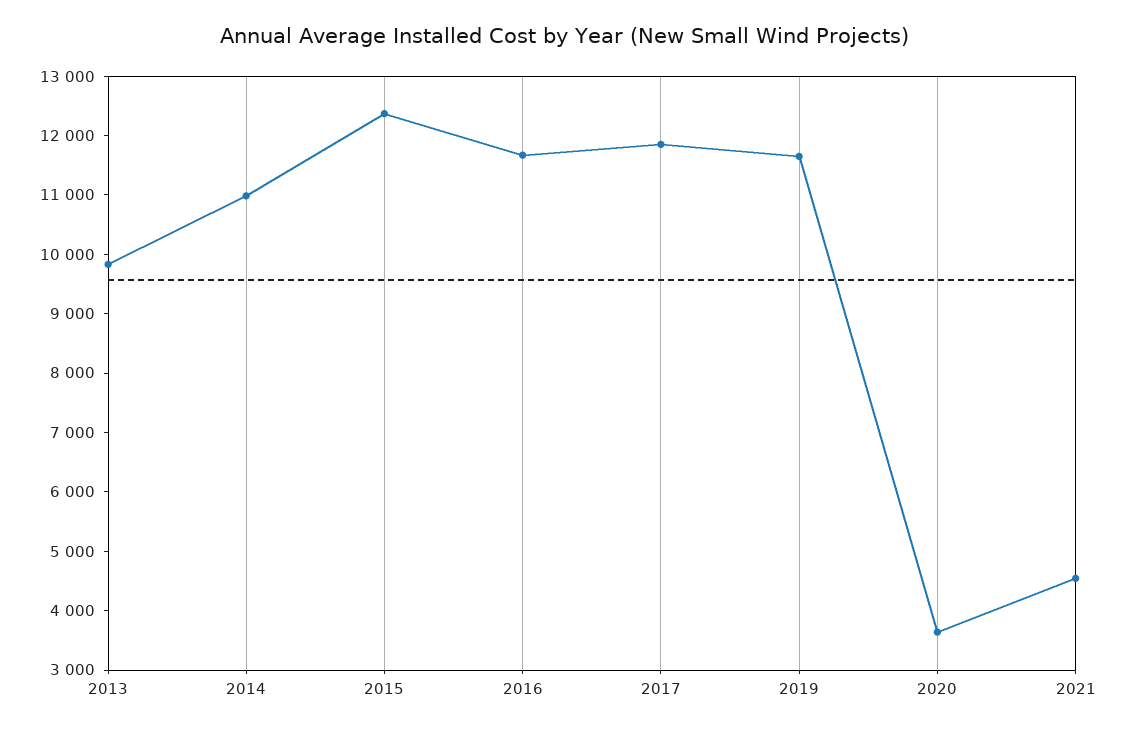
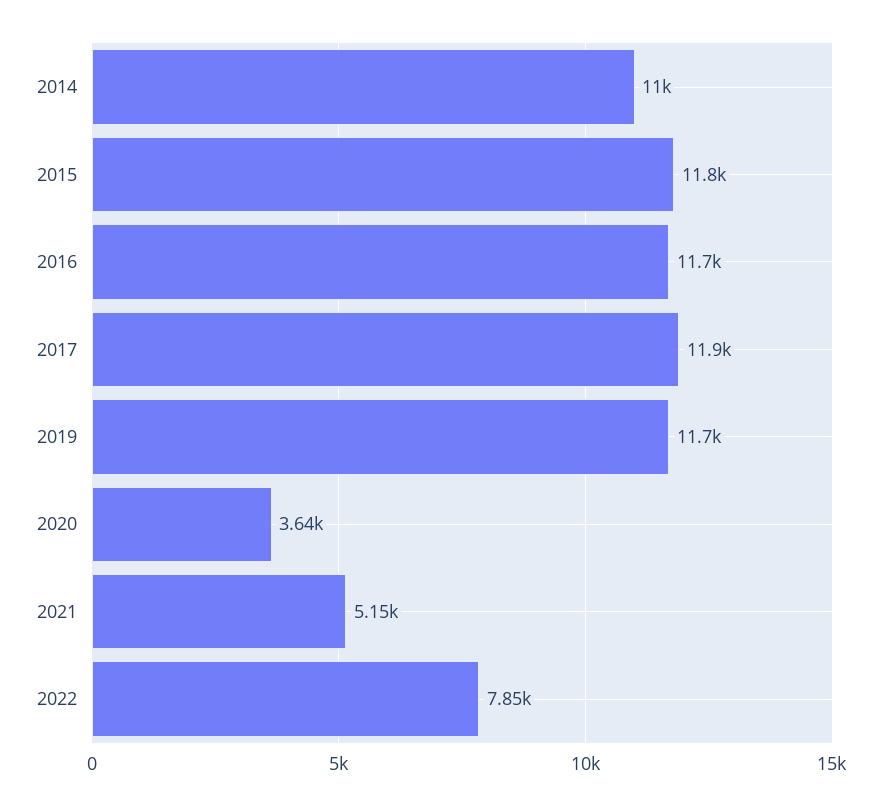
2013: 9800 -> none
2015: 12400 -> 11800
2021: 4600 -> 5150
2022: none -> 7850

